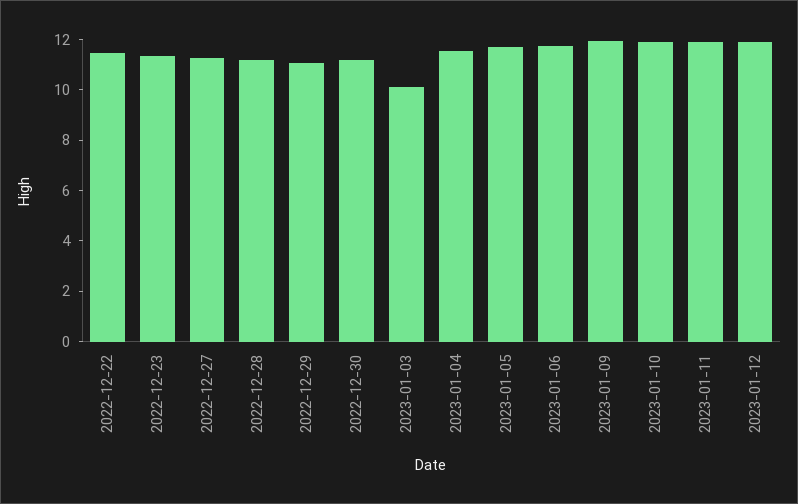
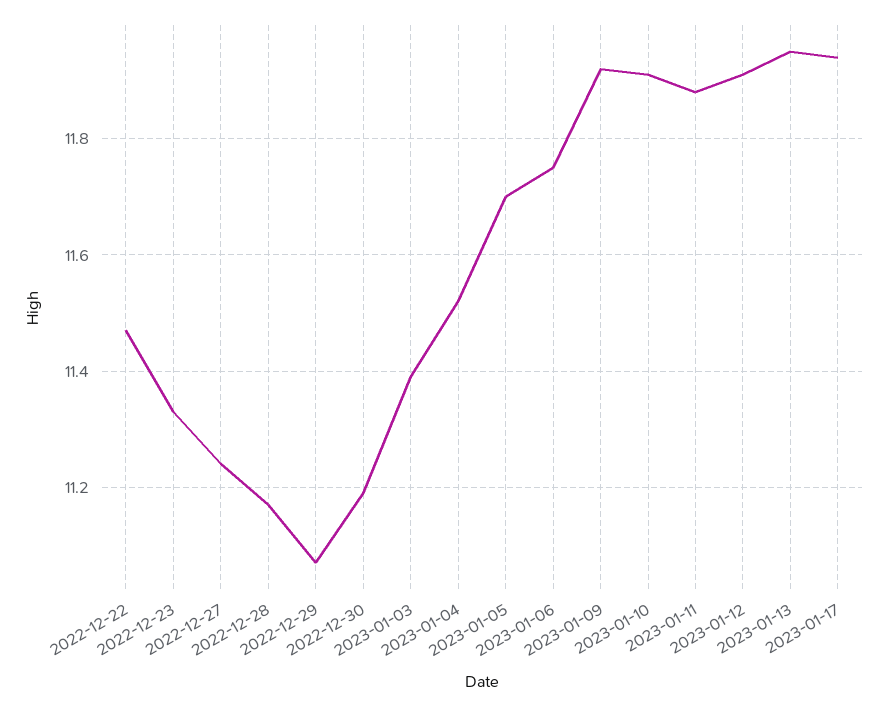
2023-01-03: 10 -> 11.4
2023-01-13: none -> 11.95
2023-01-17: none -> 11.95

